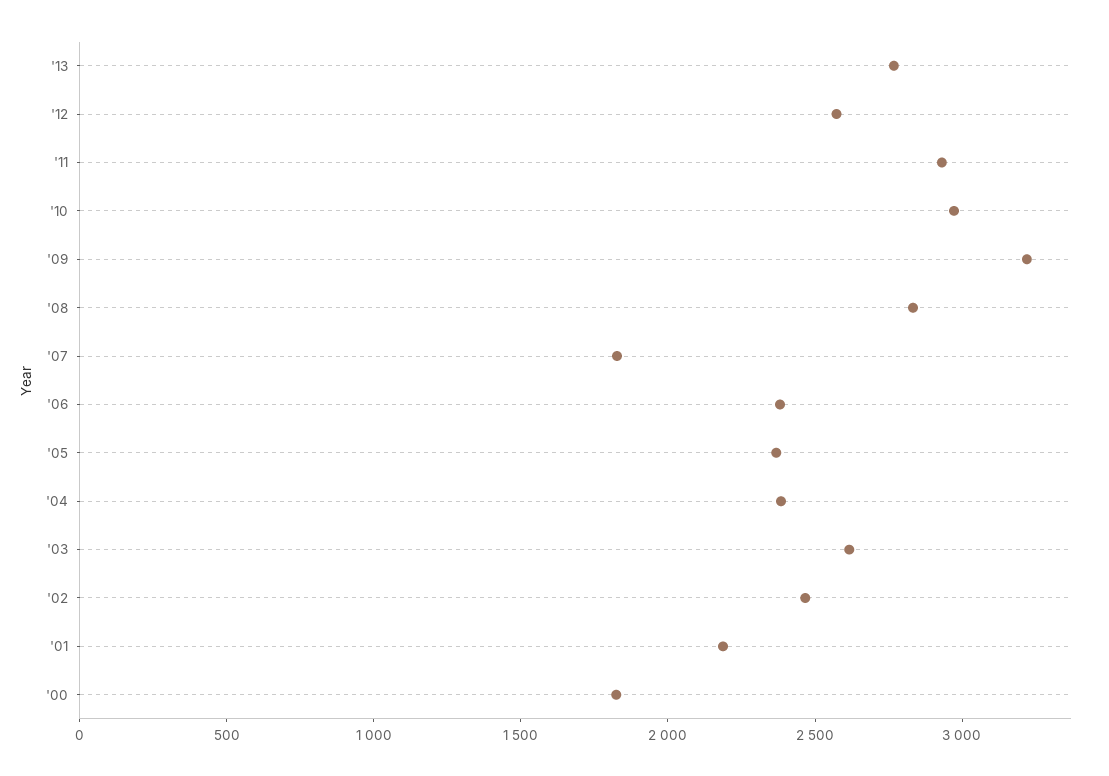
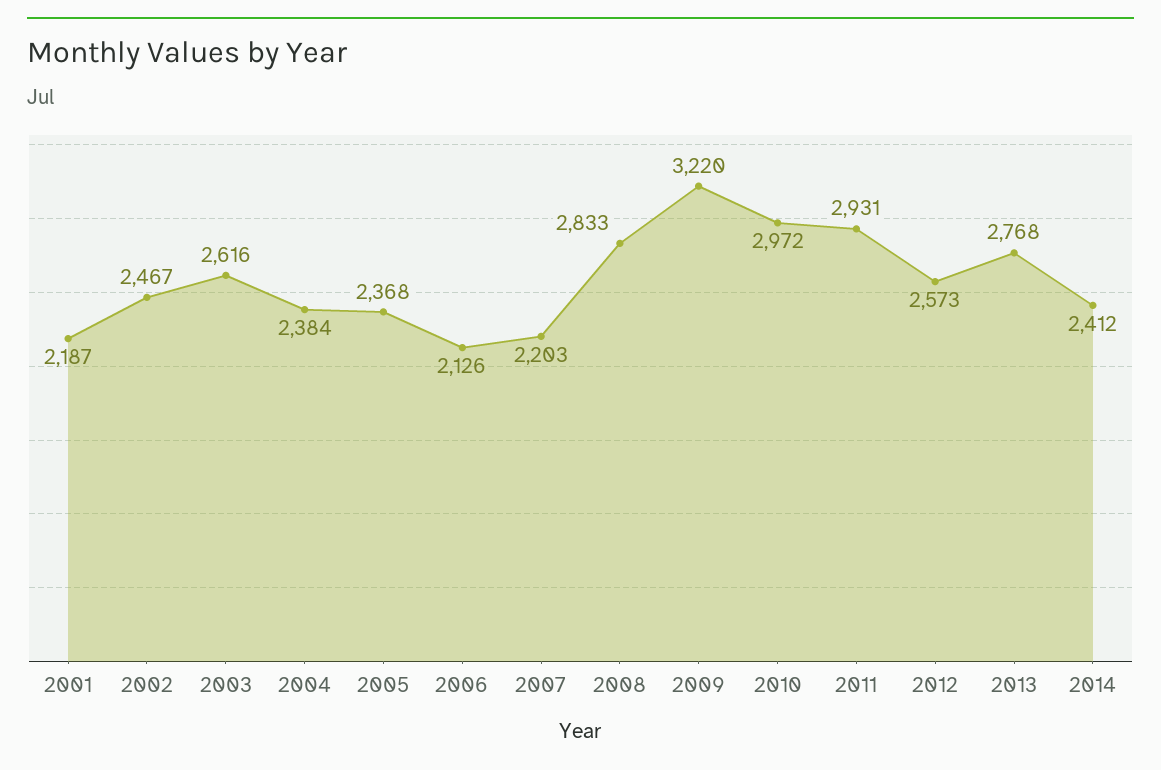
'07: 1800 -> 2203
'06: 2400 -> 2126
'00: 1800 -> none
2014: none -> 2412

